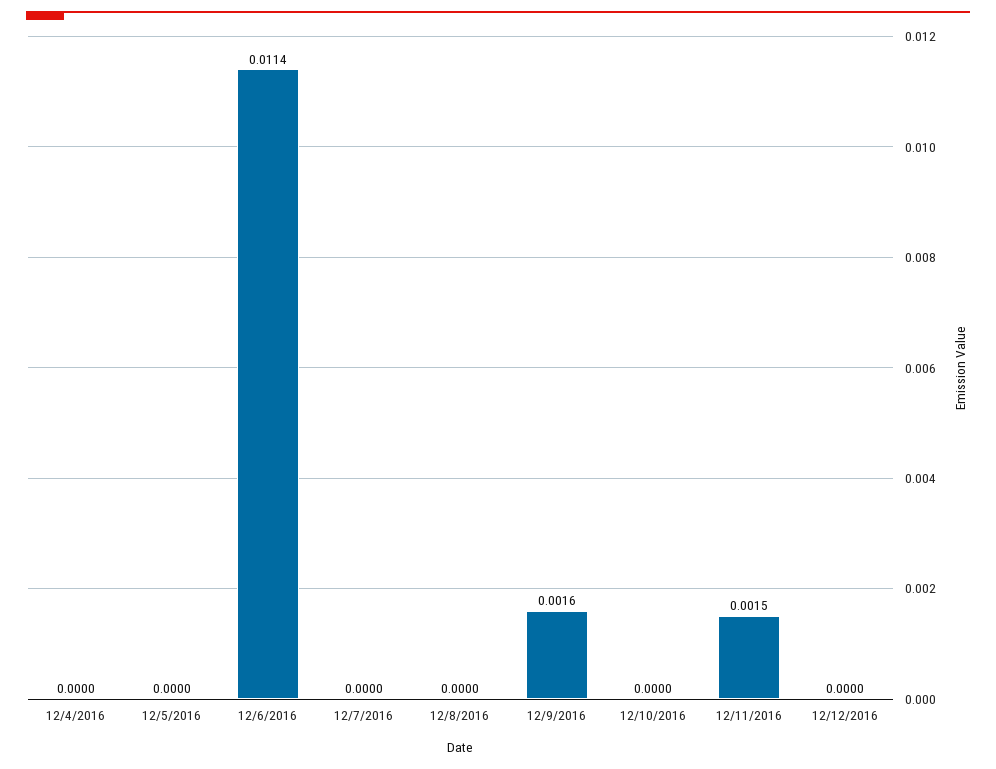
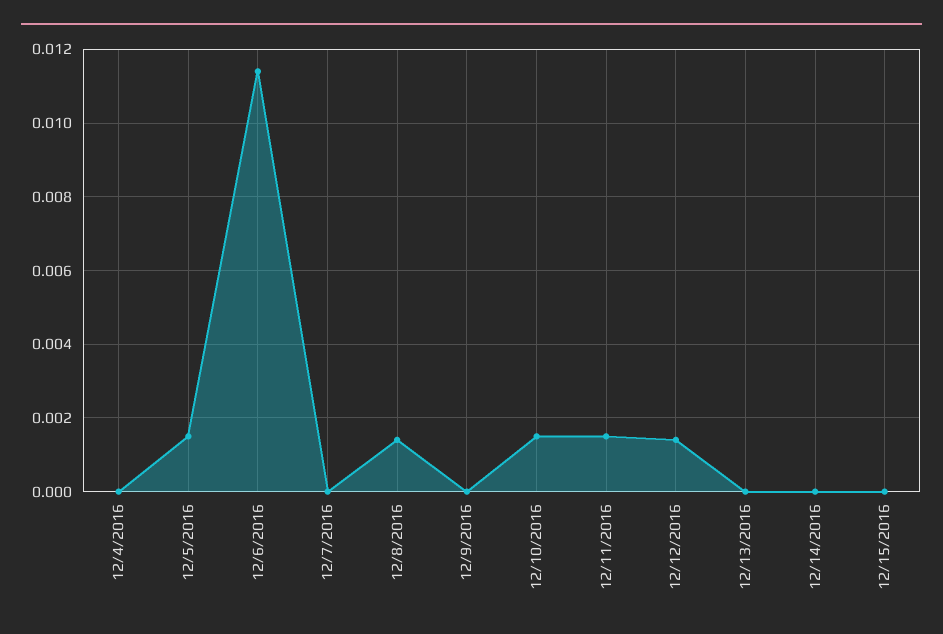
12/5/2016: 0 -> 0.0015
12/8/2016: 0 -> 0.0015
12/9/2016: 0.0016 -> 0
12/10/2016: 0 -> 0.0015
12/12/2016: 0 -> 0.0015
12/13/2016: none -> 0
12/14/2016: none -> 0
12/15/2016: none -> 0

